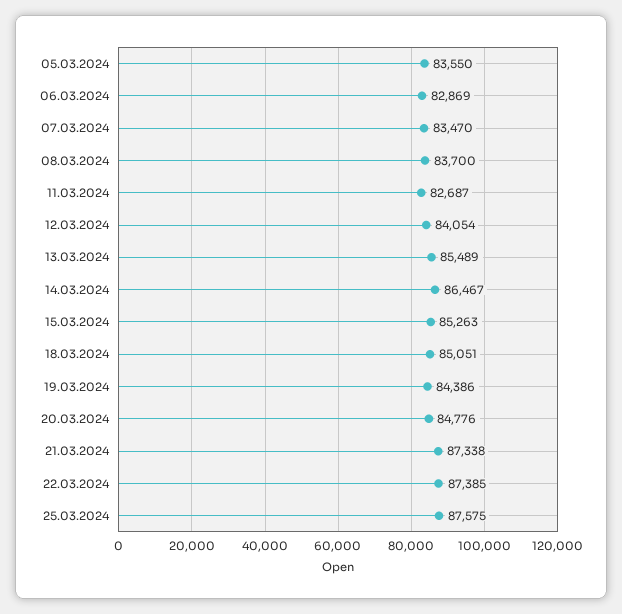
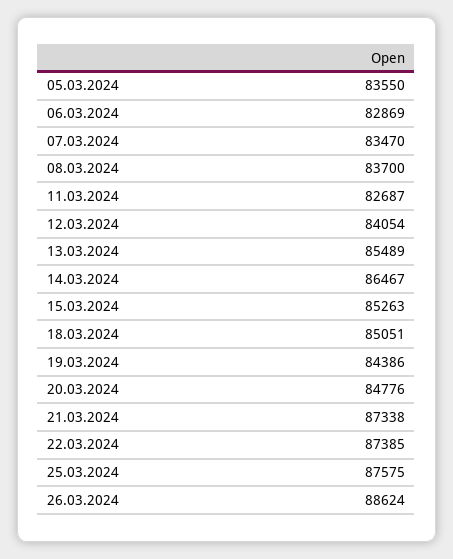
26.03.2024: none -> 88624

